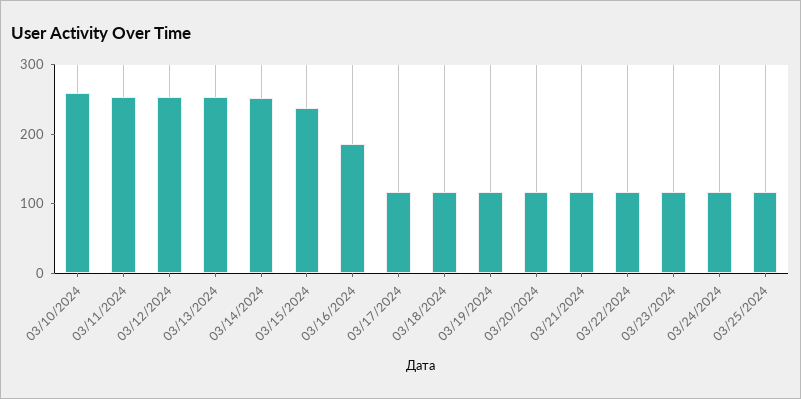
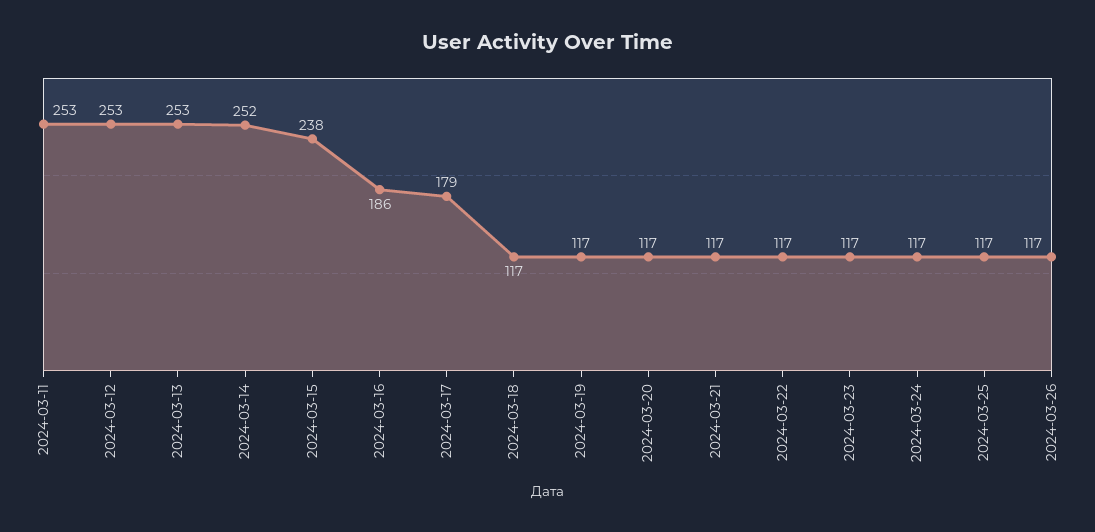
03/10/2024: 260 -> none
03/17/2024: 120 -> 179
2024-03-26: none -> 117

